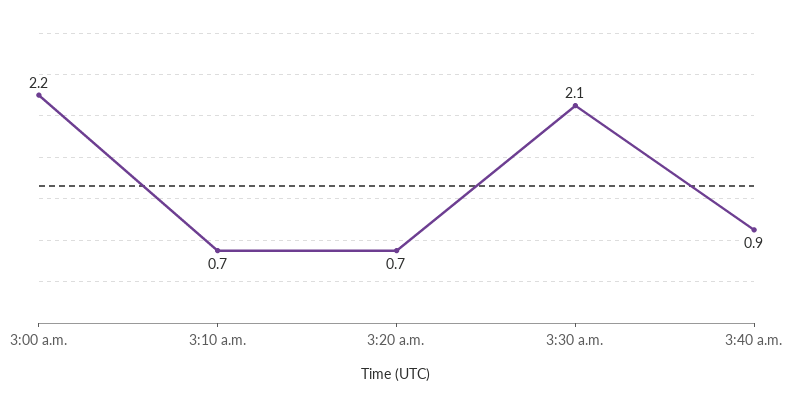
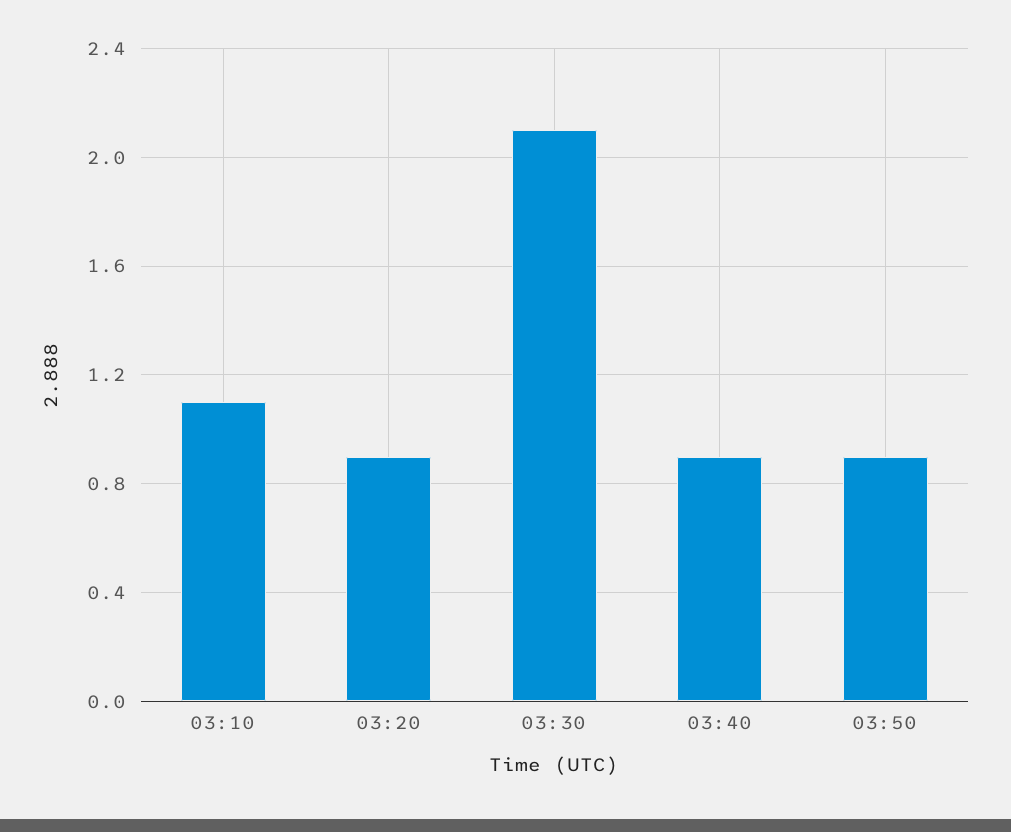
3:00 a.m.: 2.2 -> none
3:10 a.m.: 0.7 -> 1.1
3:20 a.m.: 0.7 -> 0.9
03:50: none -> 0.9

